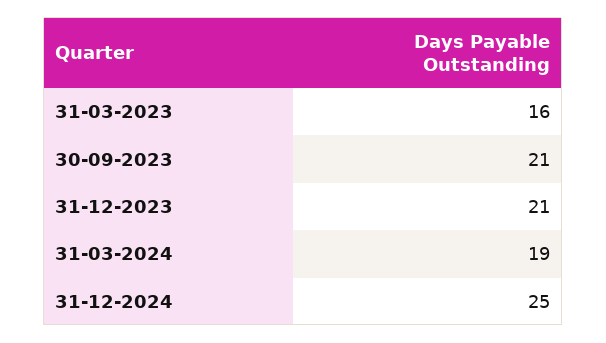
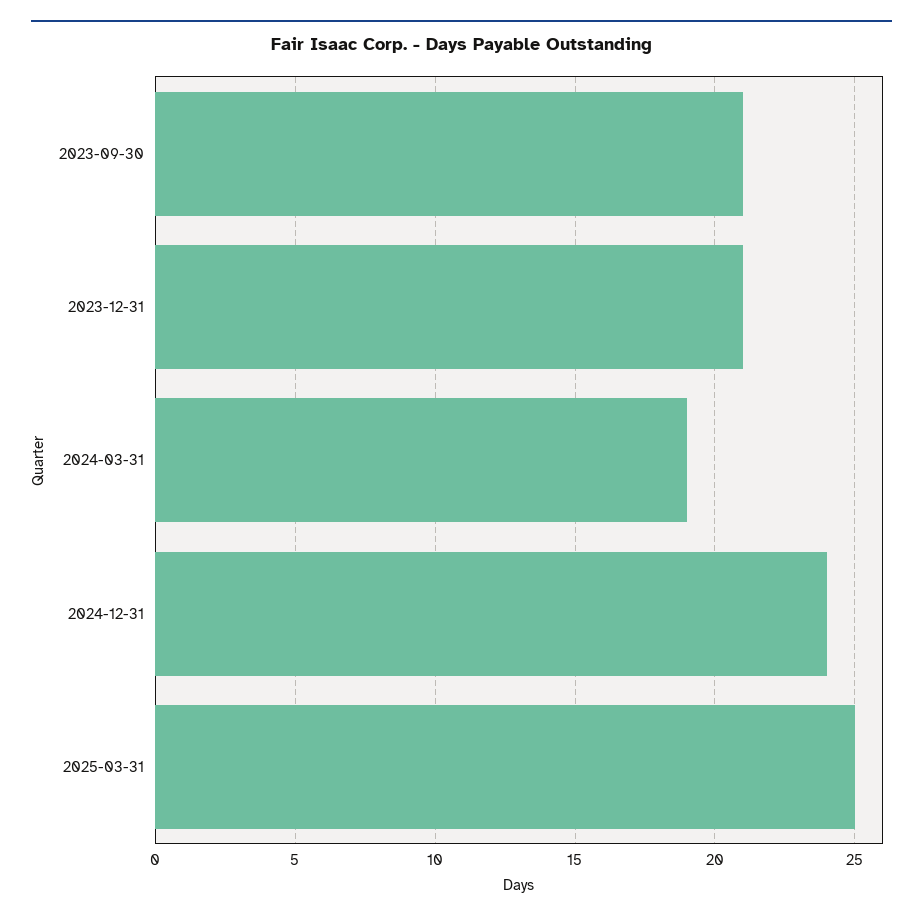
31-03-2023: 16 -> none
31-12-2024: 25 -> 24
2025-03-31: none -> 25

